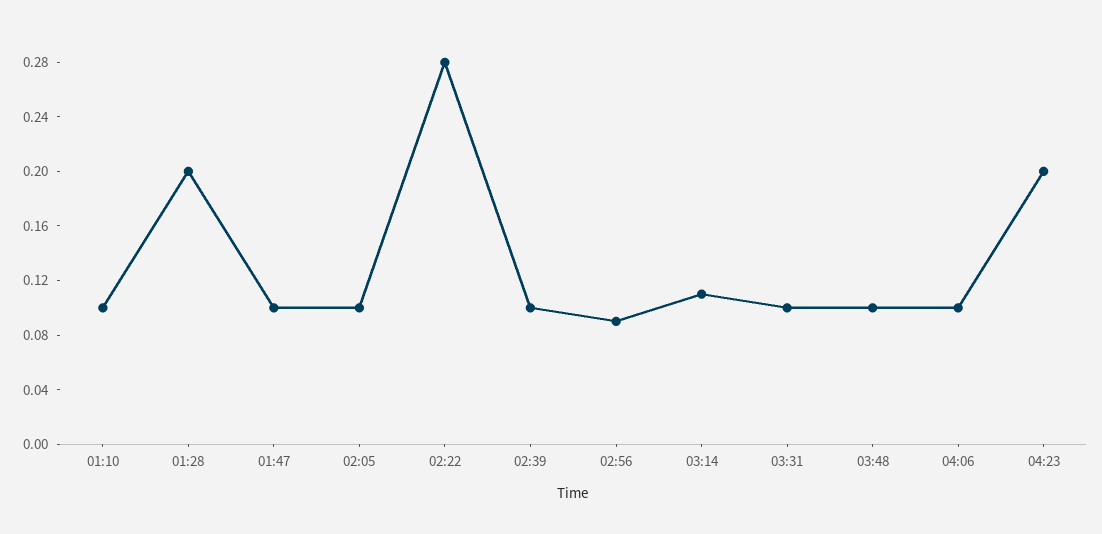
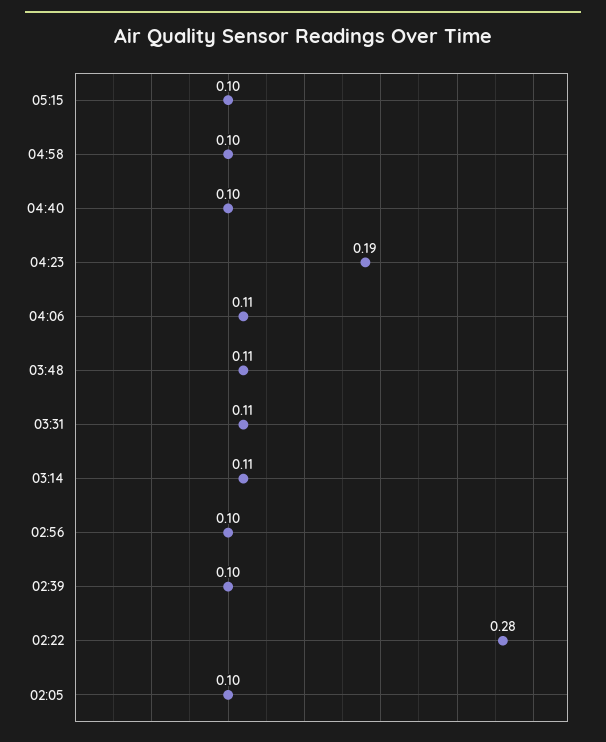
01:10: 0.1 -> none
01:28: 0.2 -> none
01:47: 0.1 -> none
02:56: 0.09 -> 0.1
03:31: 0.1 -> 0.11
03:48: 0.1 -> 0.11
04:06: 0.1 -> 0.11
04:23: 0.2 -> 0.19
05:15: none -> 0.1
04:58: none -> 0.1
04:40: none -> 0.1

